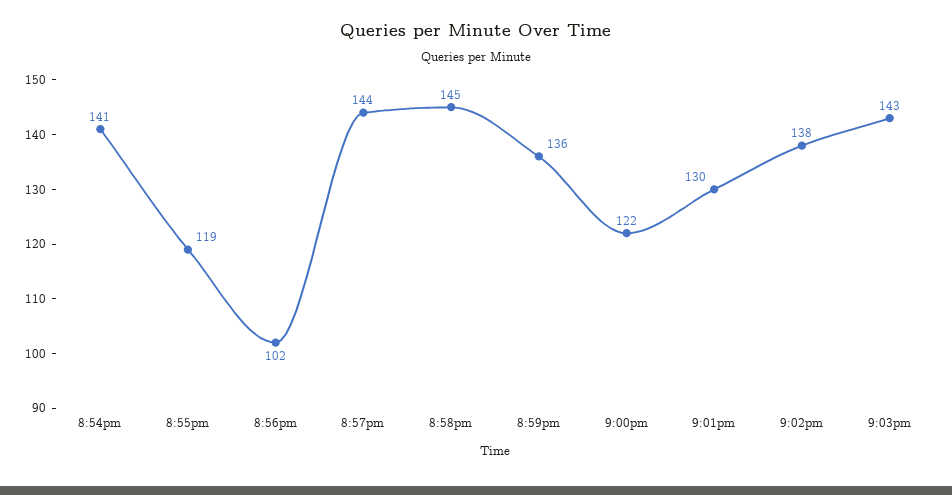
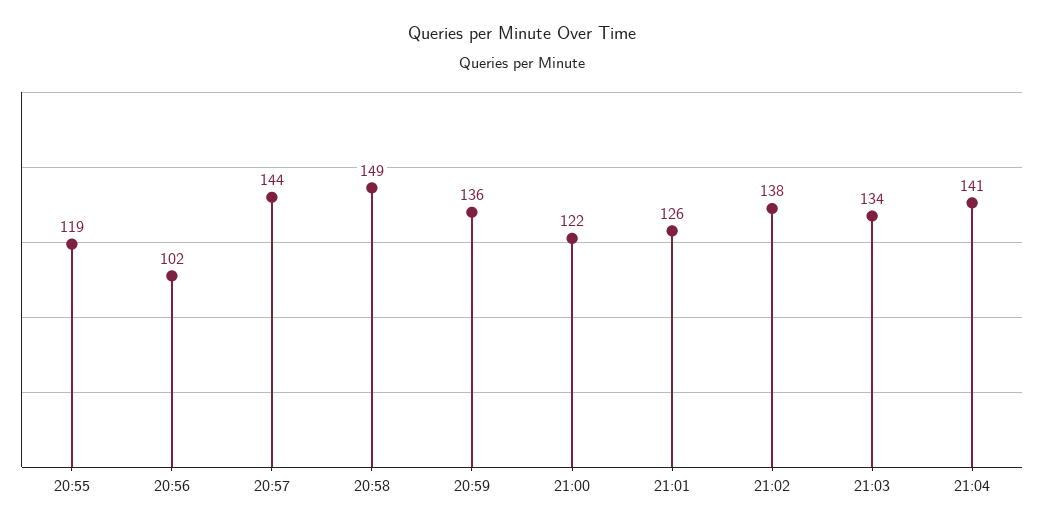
8:54pm: 141 -> none
8:58pm: 145 -> 149
9:01pm: 130 -> 126
9:03pm: 143 -> 134
21:04: none -> 141

